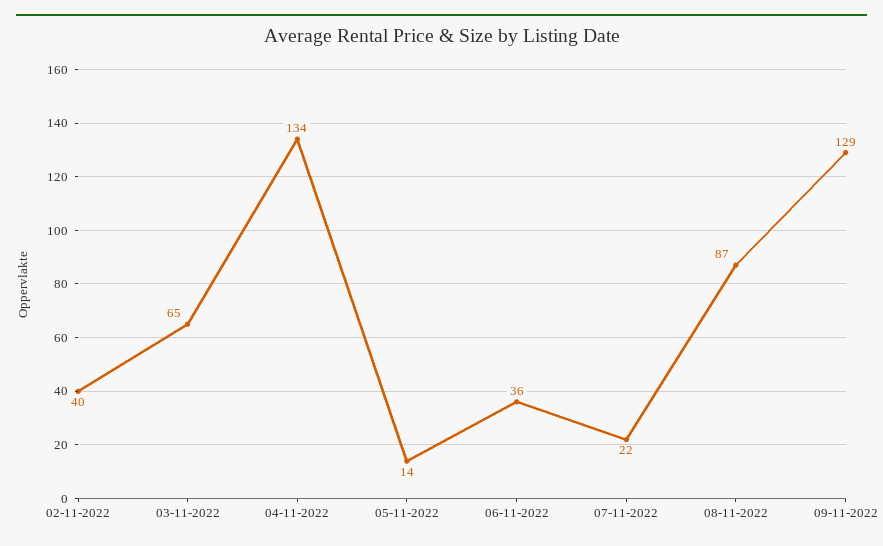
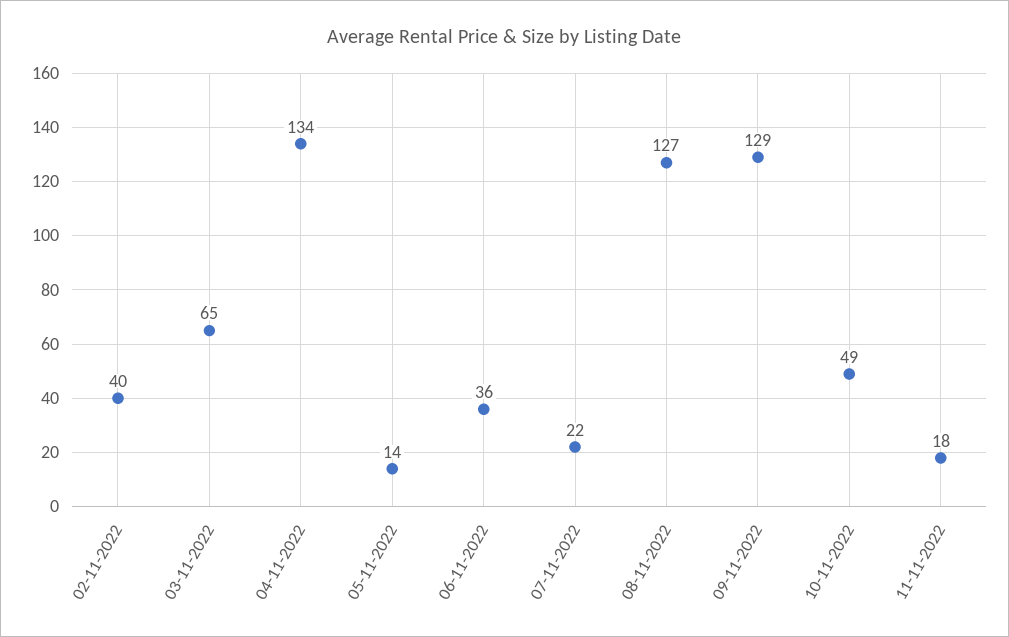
08-11-2022: 87 -> 127
10-11-2022: none -> 49
11-11-2022: none -> 18

